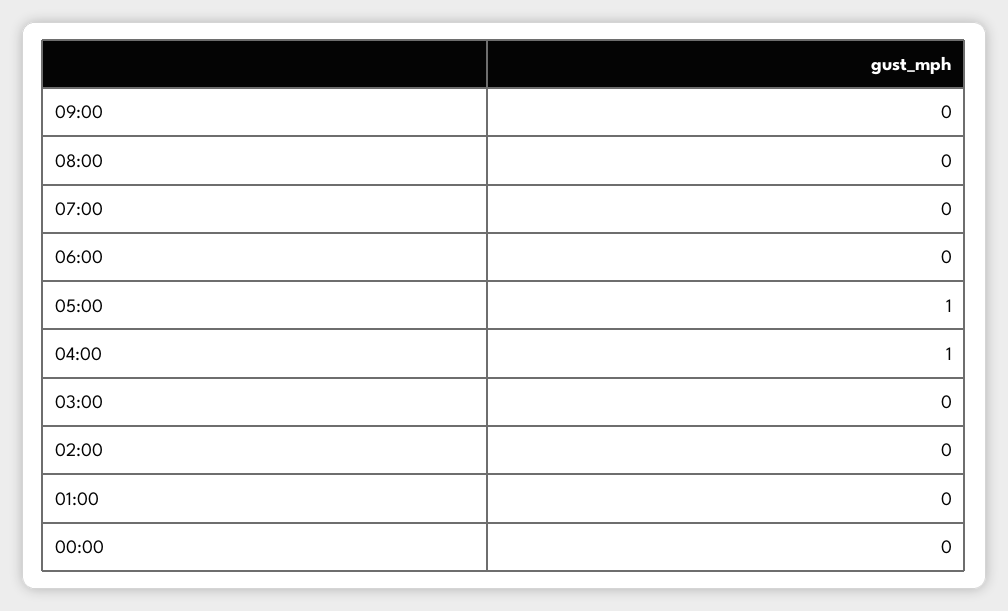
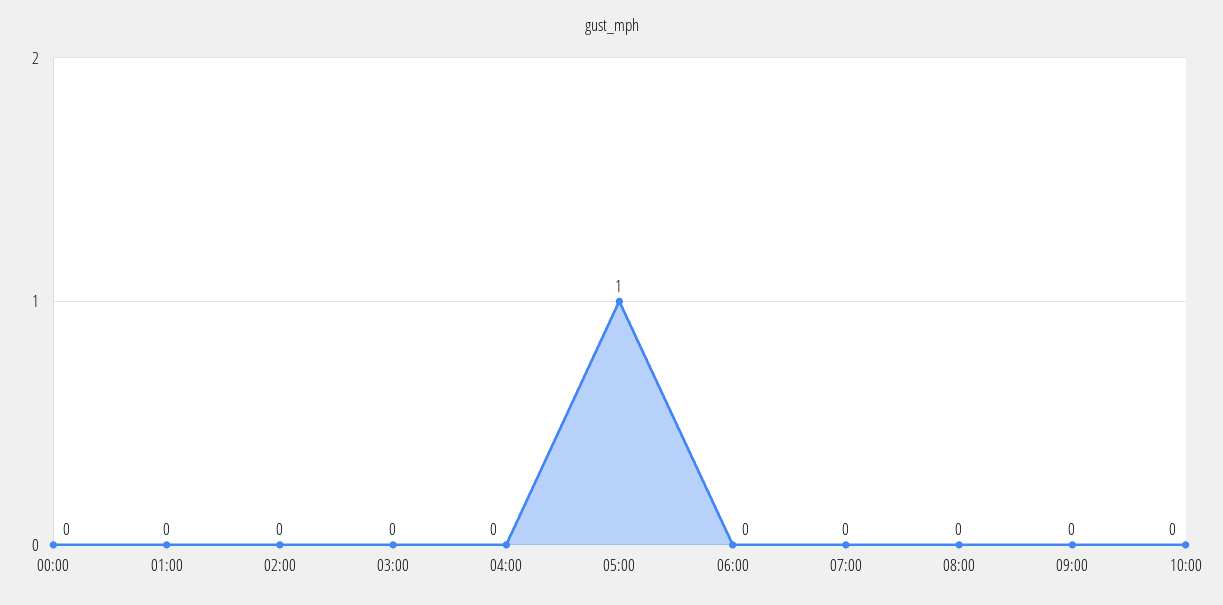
04:00: 1 -> 0
10:00: none -> 0

